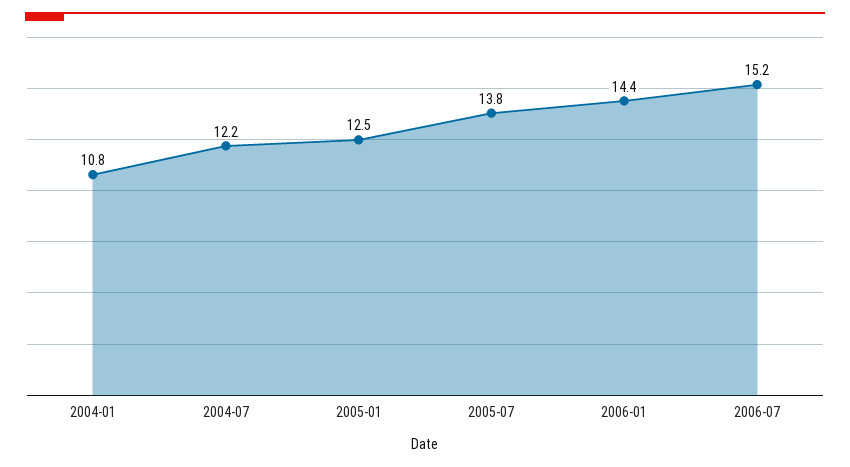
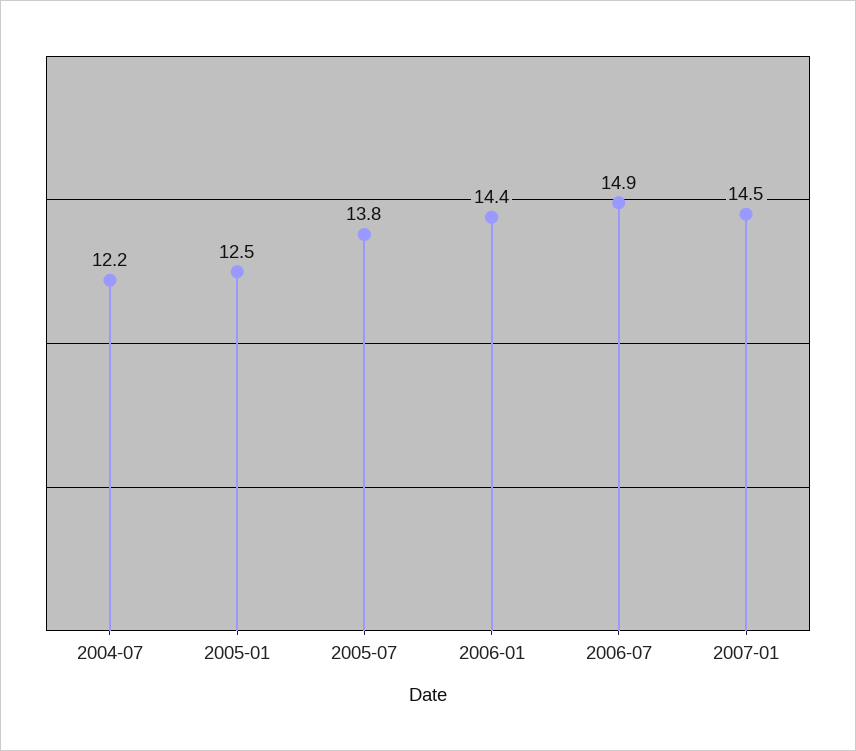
2004-01: 10.8 -> none
2006-07: 15.2 -> 14.9
2007-01: none -> 14.5

